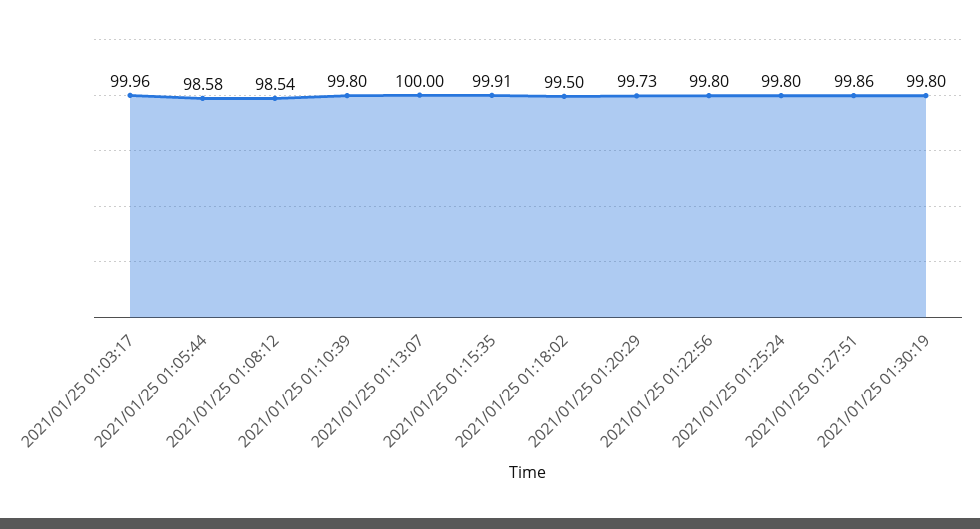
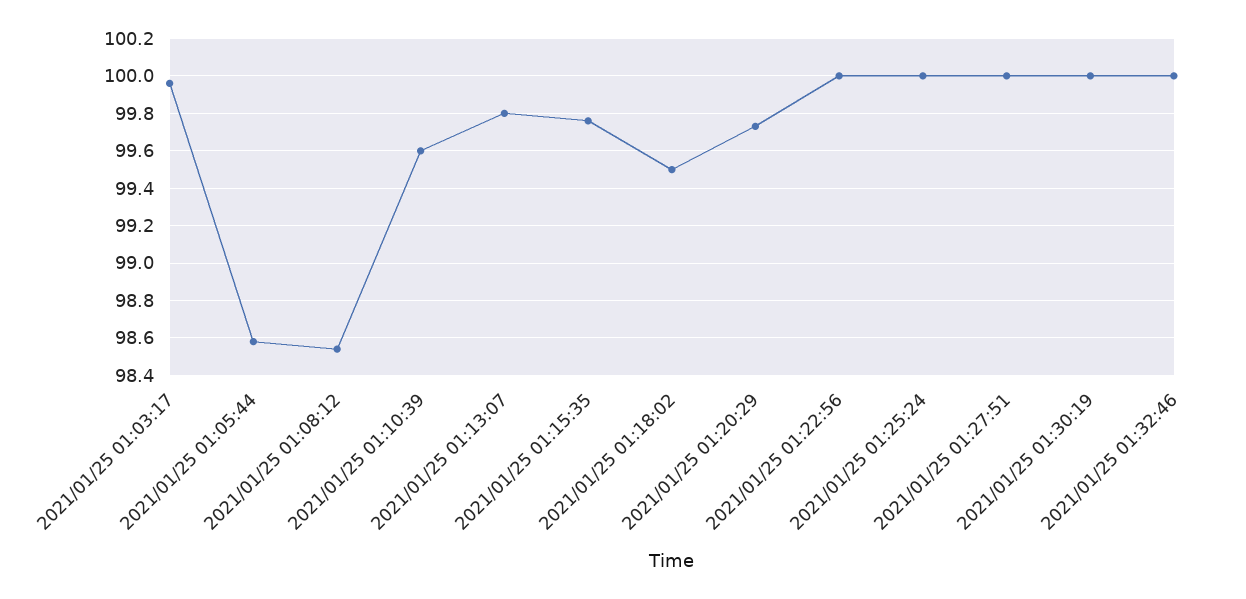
2021/01/25 01:10:39: 99.8 -> 99.6
2021/01/25 01:13:07: 100 -> 99.8
2021/01/25 01:15:35: 99.91 -> 99.75
2021/01/25 01:22:56: 99.8 -> 100
2021/01/25 01:25:24: 99.8 -> 100
2021/01/25 01:27:51: 99.86 -> 100
2021/01/25 01:30:19: 99.8 -> 100
2021/01/25 01:32:46: none -> 100

